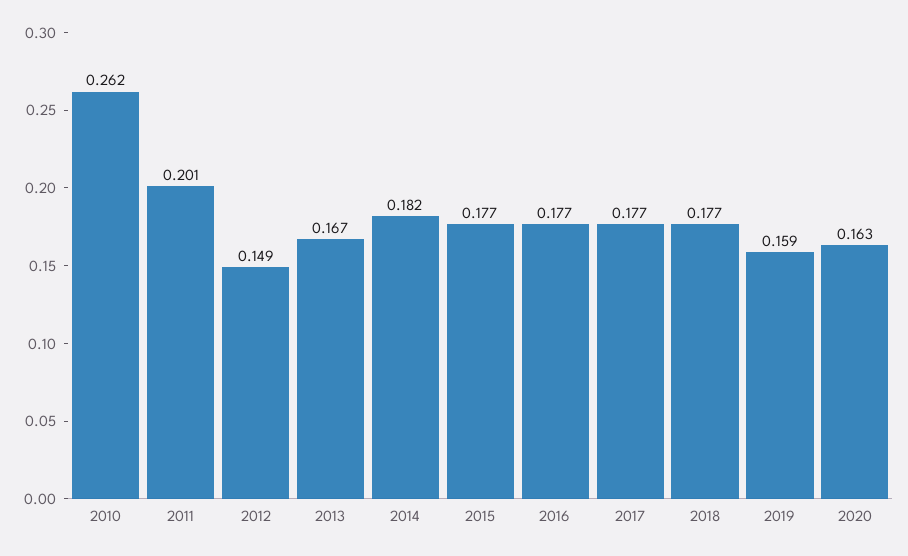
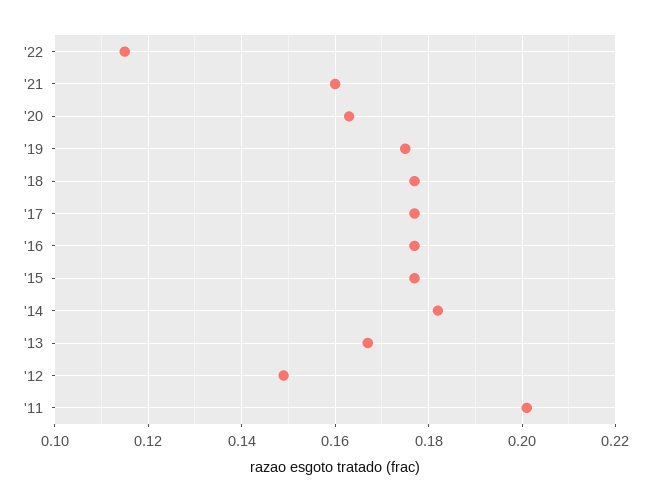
2010: 0.262 -> none
2019: 0.159 -> 0.175
'22: none -> 0.115
'21: none -> 0.16

